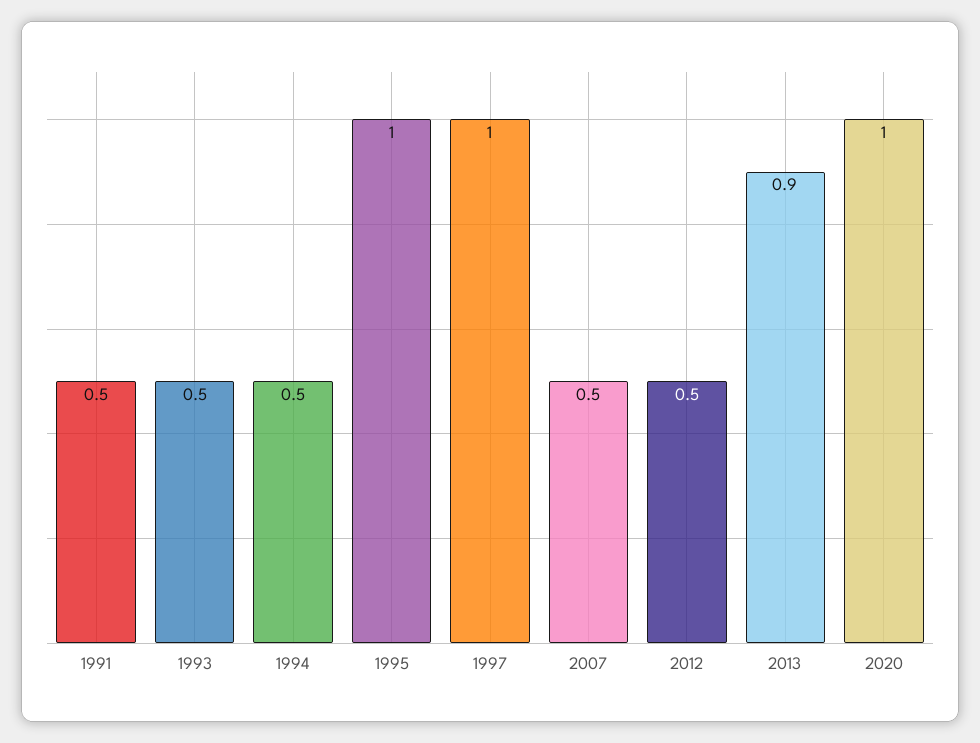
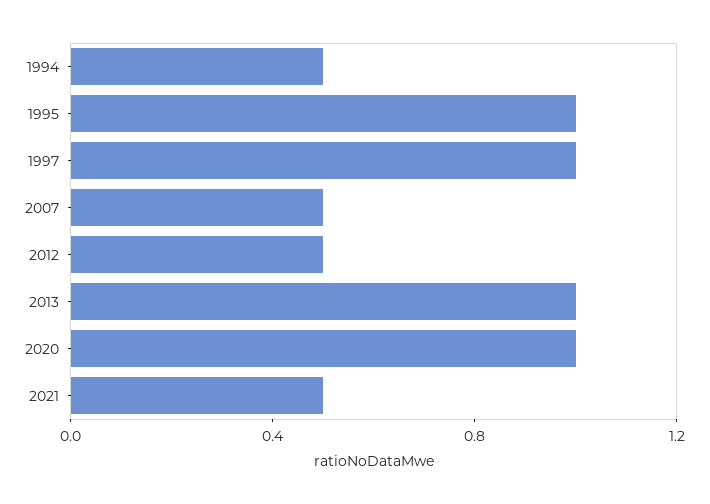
1991: 0.5 -> none
1993: 0.5 -> none
2013: 0.9 -> 1
2021: none -> 0.5

